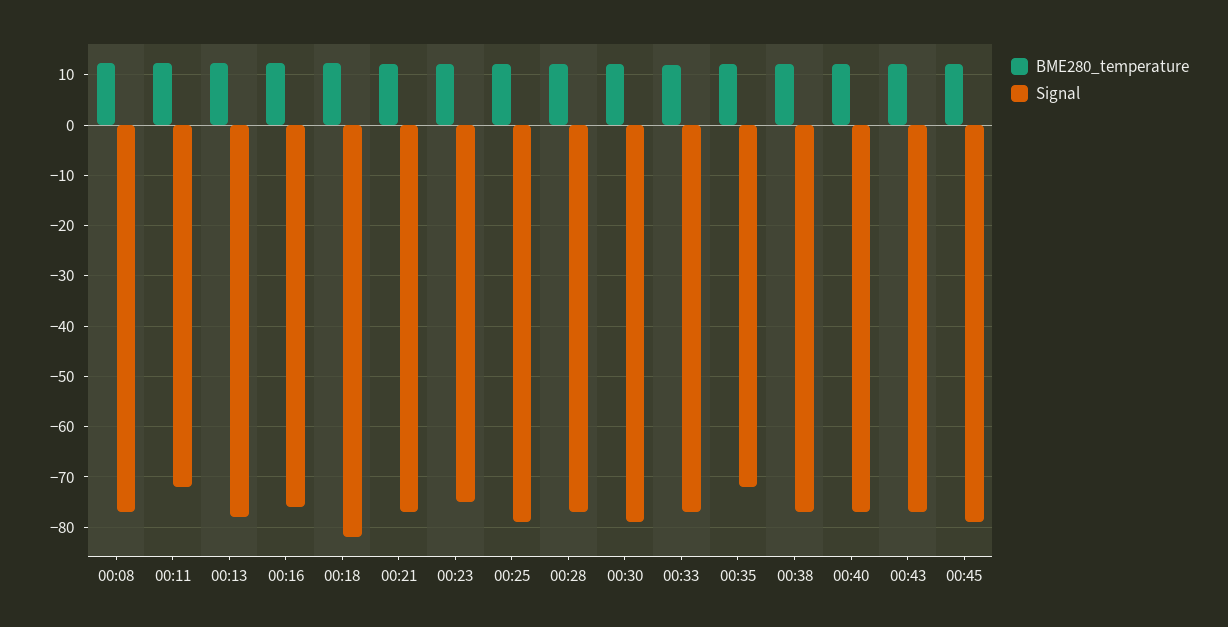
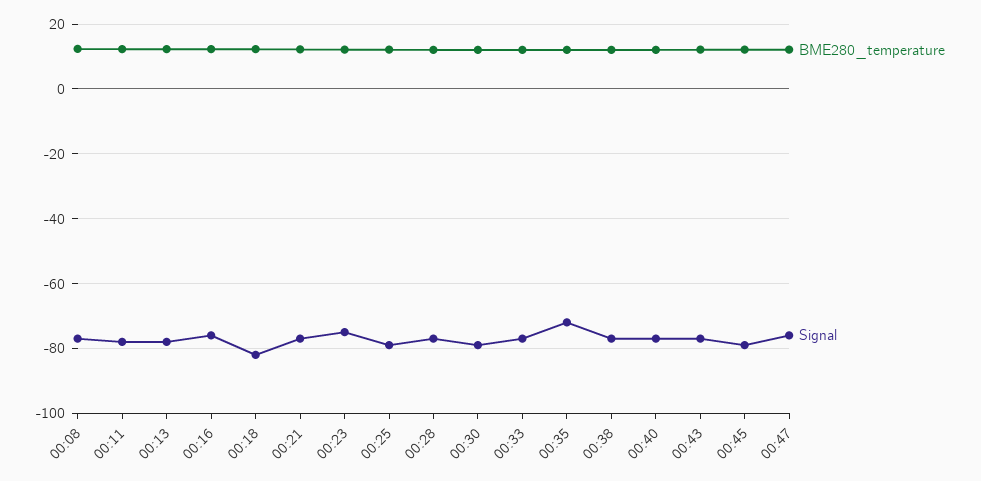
Signal, 00:11: -72 -> -78
BME280_temperature, 00:47: none -> 12
Signal, 00:47: none -> -76

